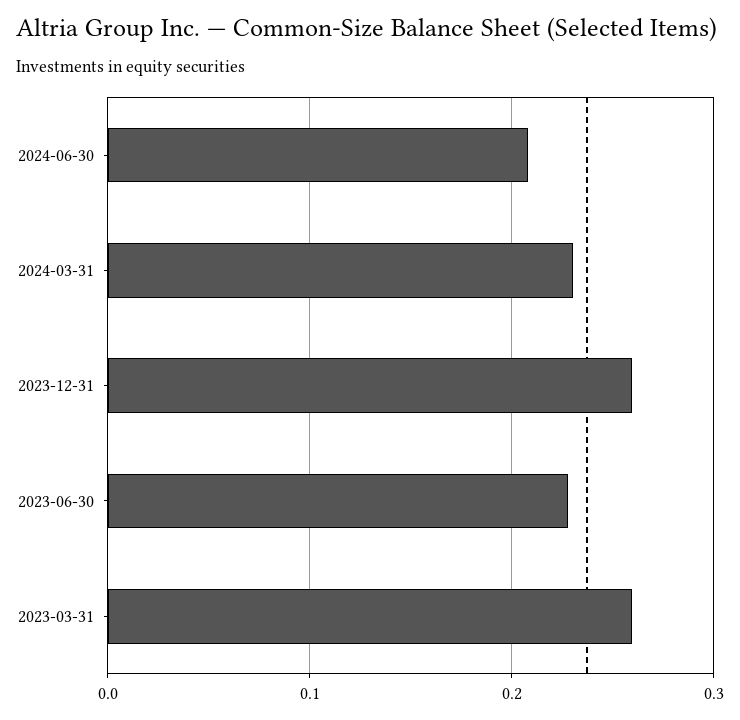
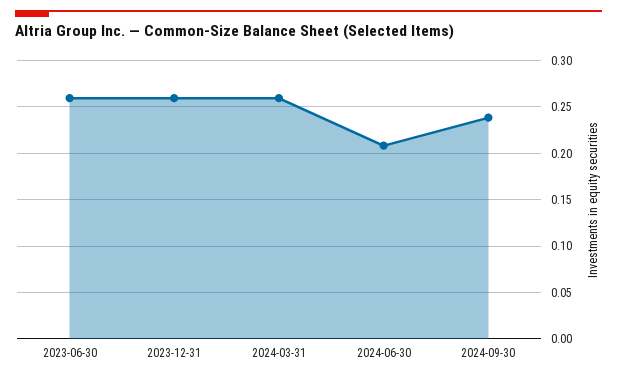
2024-03-31: 0.23 -> 0.26
2023-06-30: 0.23 -> 0.26
2023-03-31: 0.26 -> none
2024-09-30: none -> 0.24

